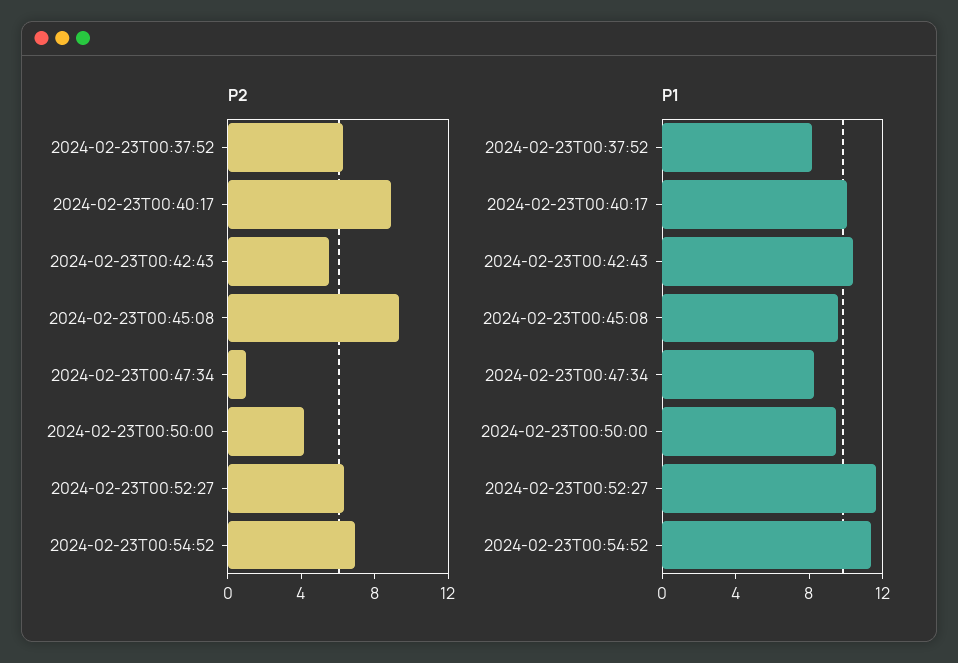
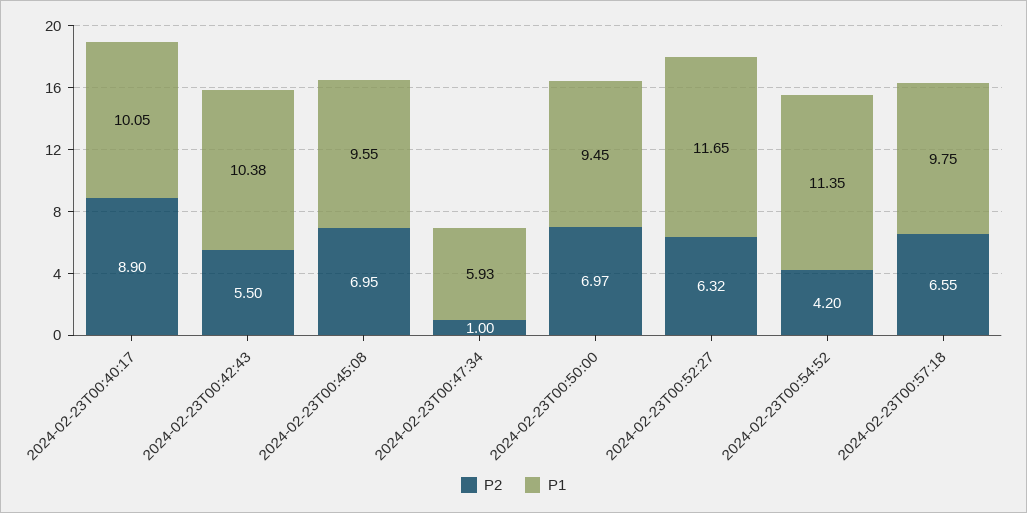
P2, 2024-02-23T00:37:52: 6 -> none
P2, 2024-02-23T00:45:08: 9 -> 6.95
P2, 2024-02-23T00:50:00: 4 -> 6.97
P2, 2024-02-23T00:54:52: 7 -> 4.2
P1, 2024-02-23T00:37:52: 8 -> none
P1, 2024-02-23T00:47:34: 8 -> 5.93
P2, 2024-02-23T00:57:18: none -> 6.55
P1, 2024-02-23T00:57:18: none -> 9.75

